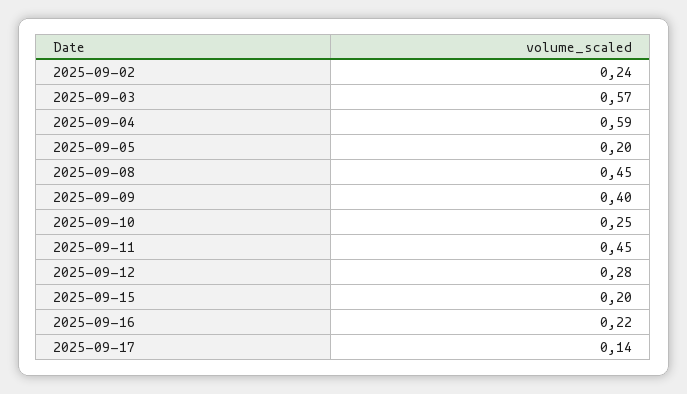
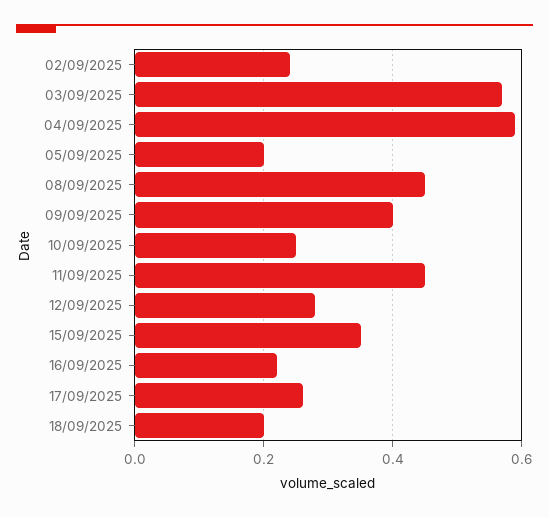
2025-09-15: 0.2 -> 0.35
2025-09-17: 0.14 -> 0.25
18/09/2025: none -> 0.2

